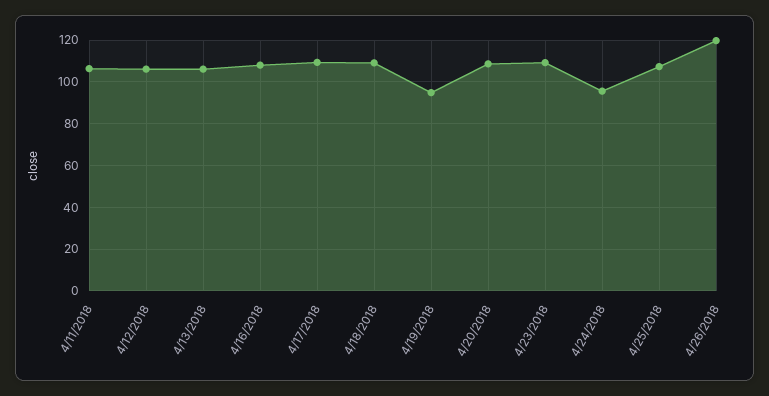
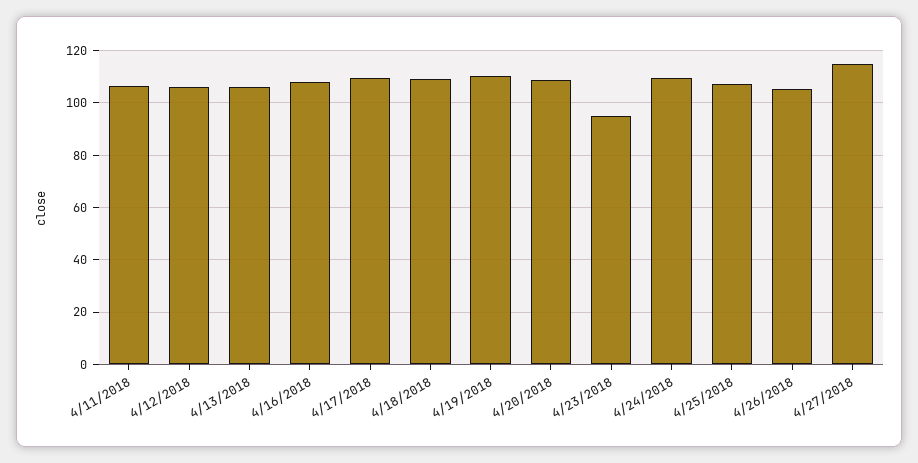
4/19/2018: 95 -> 110
4/23/2018: 110 -> 95
4/24/2018: 95 -> 110
4/26/2018: 120 -> 105
4/27/2018: none -> 115

